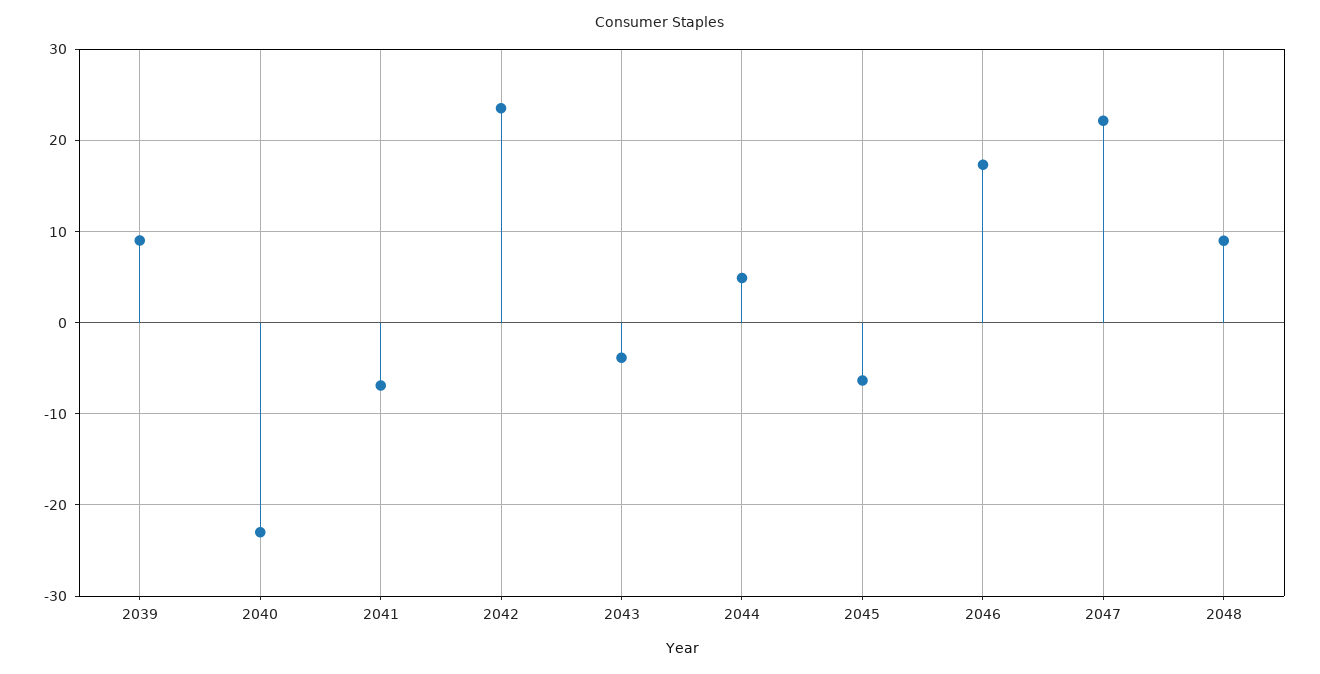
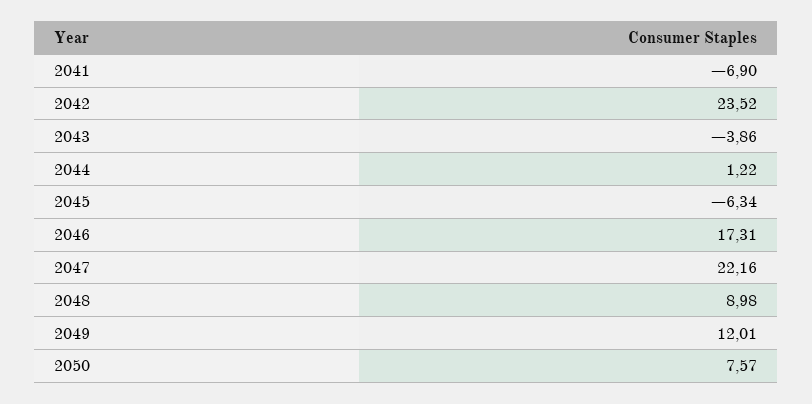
2039: 9 -> none
2040: -23 -> none
2044: 5 -> 1.22
2049: none -> 12.01
2050: none -> 7.57

